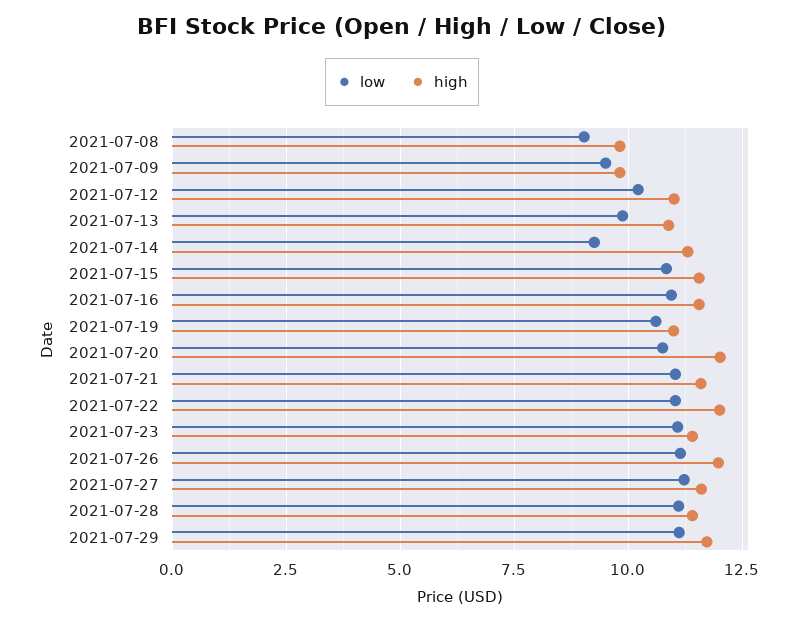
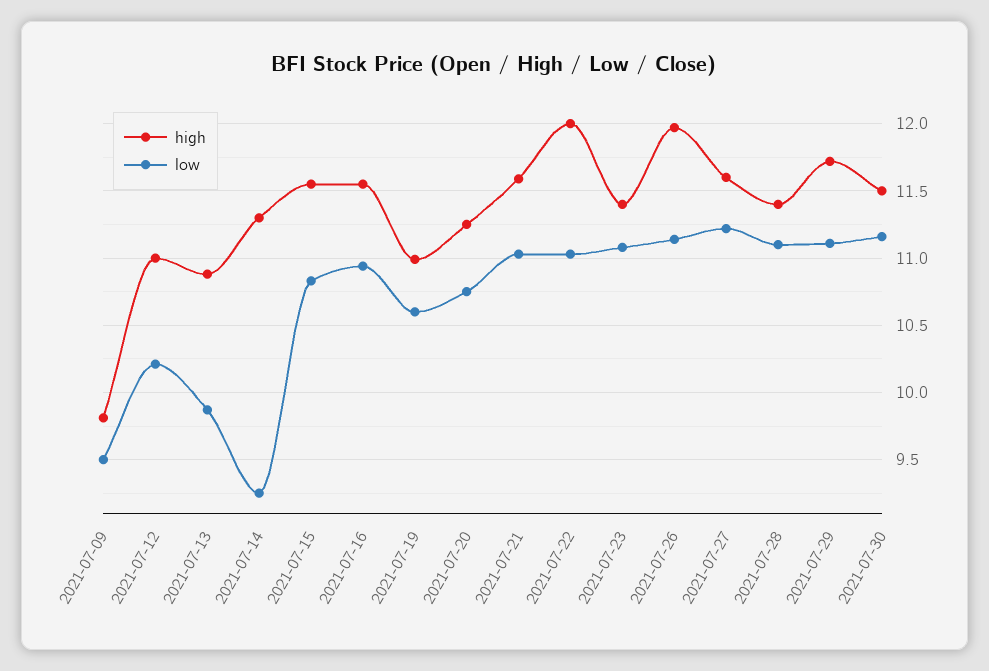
low, 2021-07-08: 9 -> none
high, 2021-07-08: 9.75 -> none
high, 2021-07-20: 12 -> 11.25
high, 2021-07-30: none -> 11.5
low, 2021-07-30: none -> 11.15

